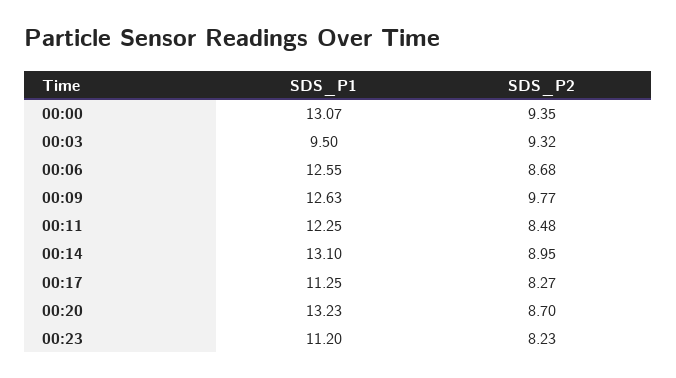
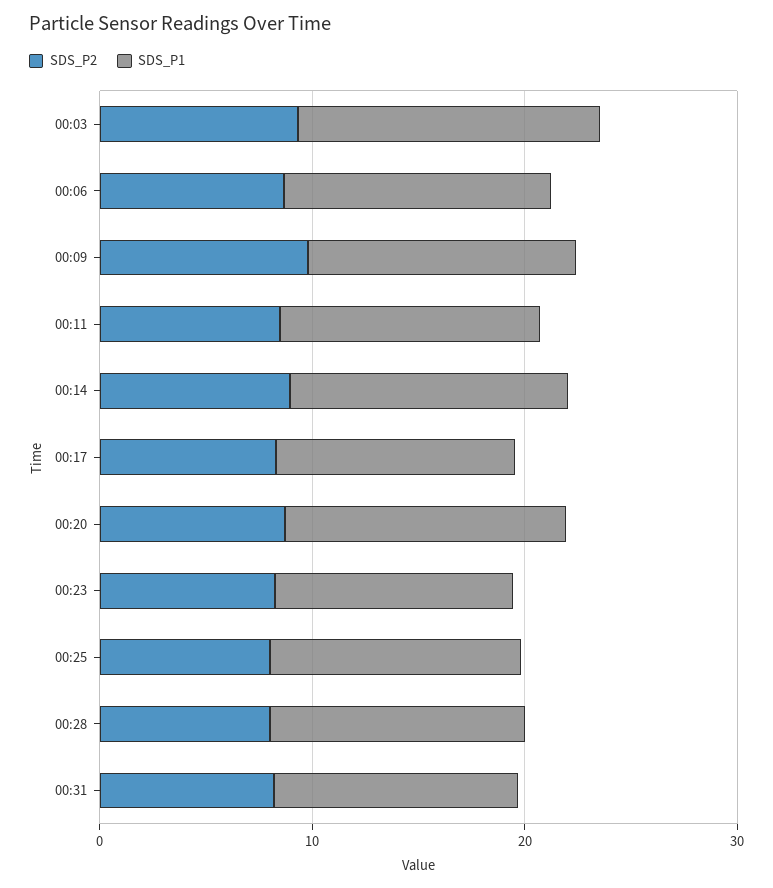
SDS_P1, 00:00: 13.07 -> none
SDS_P2, 00:00: 9.35 -> none
SDS_P1, 00:03: 9.5 -> 14
SDS_P2, 00:25: none -> 8
SDS_P1, 00:25: none -> 12
SDS_P2, 00:28: none -> 8
SDS_P1, 00:28: none -> 12
SDS_P2, 00:31: none -> 8
SDS_P1, 00:31: none -> 12

